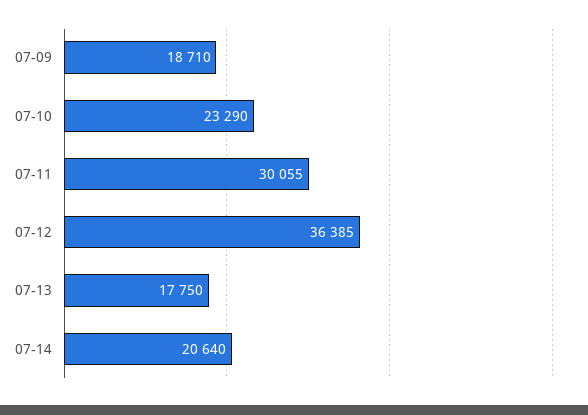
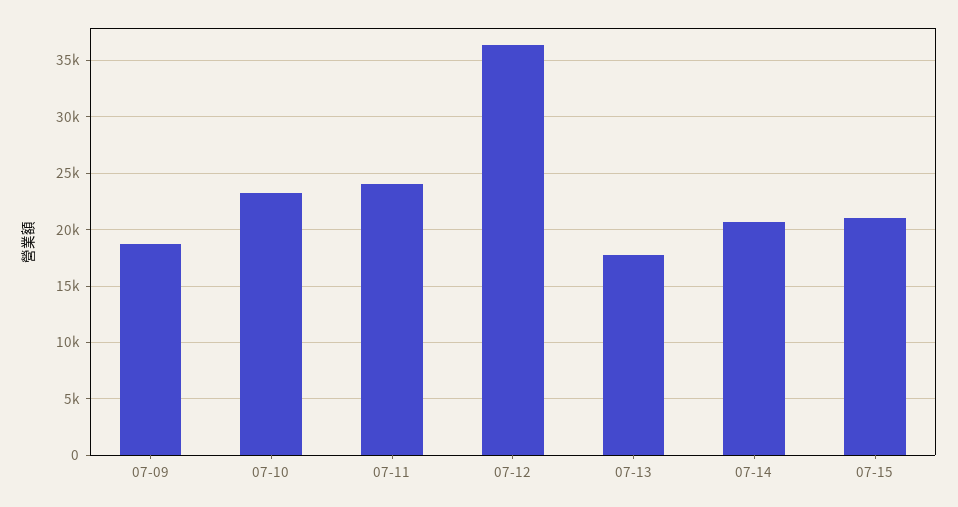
07-11: 30055 -> 24000
07-15: none -> 21000

